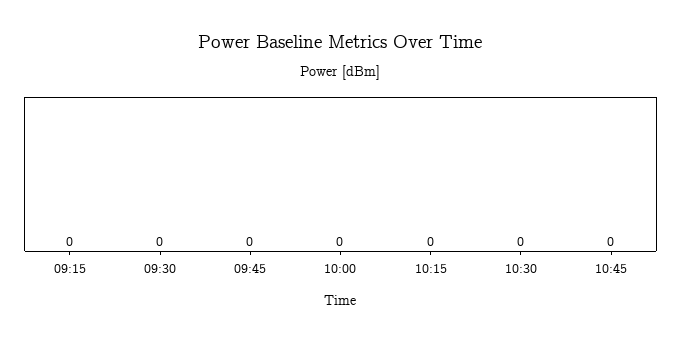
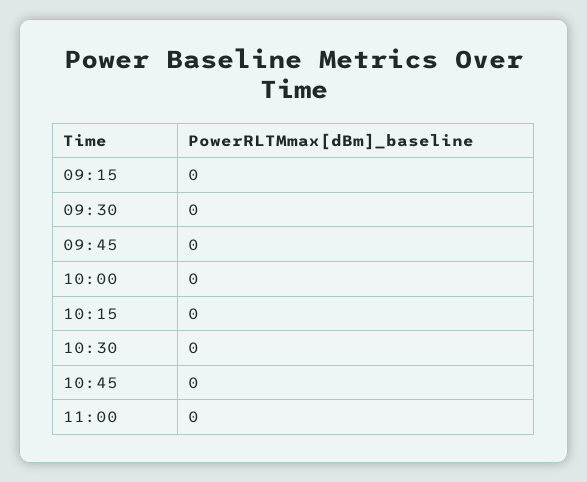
11:00: none -> 0

